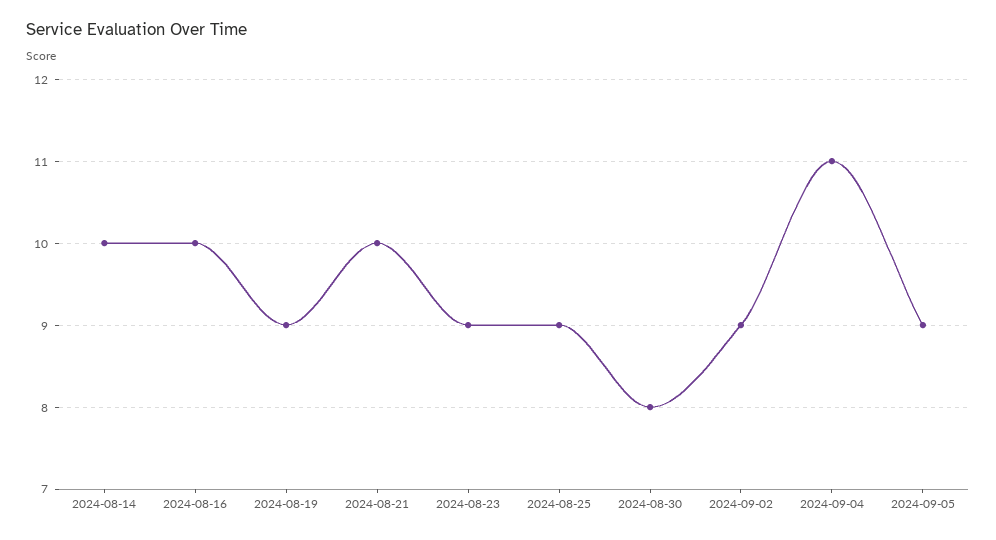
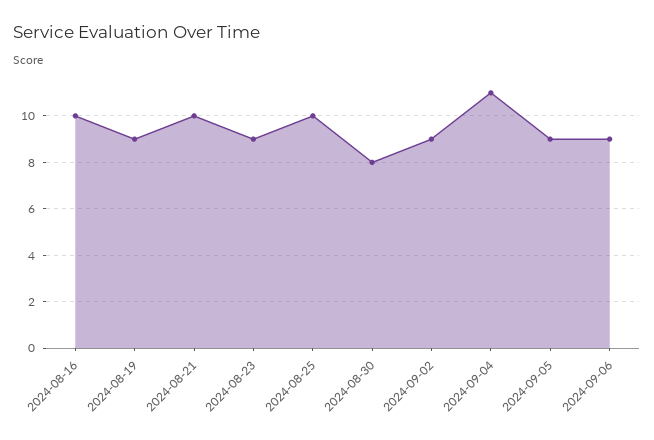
2024-08-14: 10 -> none
2024-08-25: 9 -> 10
2024-09-06: none -> 9

